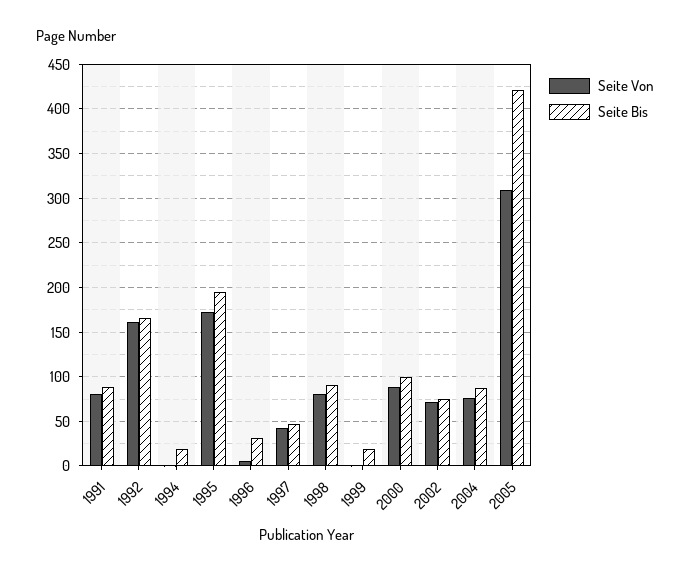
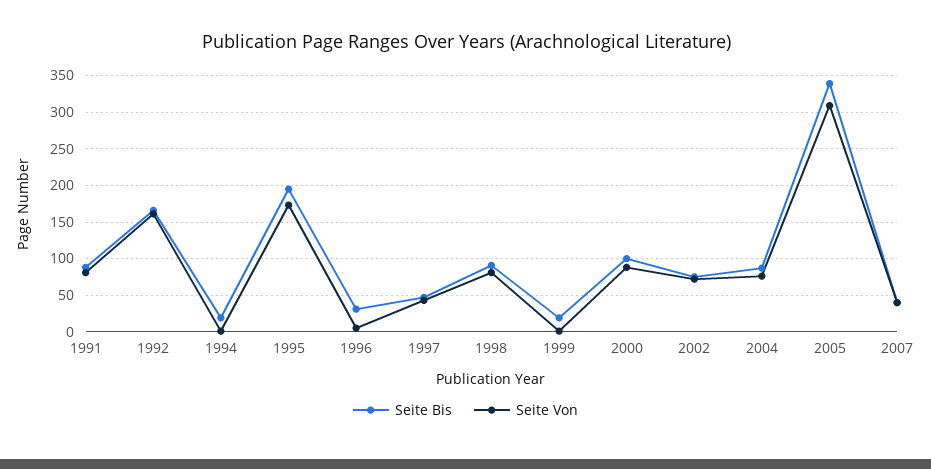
Seite Bis, 2005: 420 -> 340
Seite Bis, 2007: none -> 40
Seite Von, 2007: none -> 40

